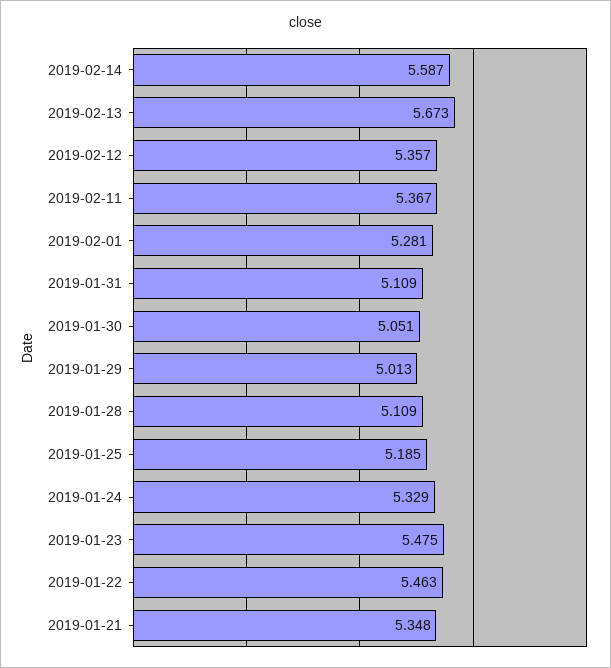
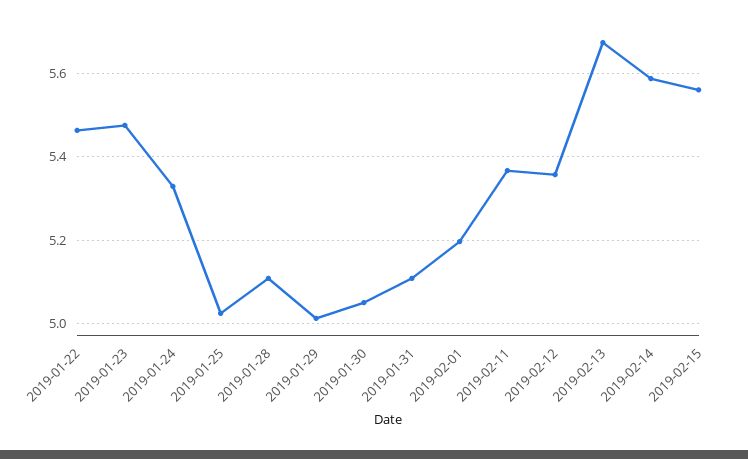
2019-02-01: 5.281 -> 5.2
2019-01-25: 5.185 -> 5.02
2019-01-21: 5.348 -> none
2019-02-15: none -> 5.56

